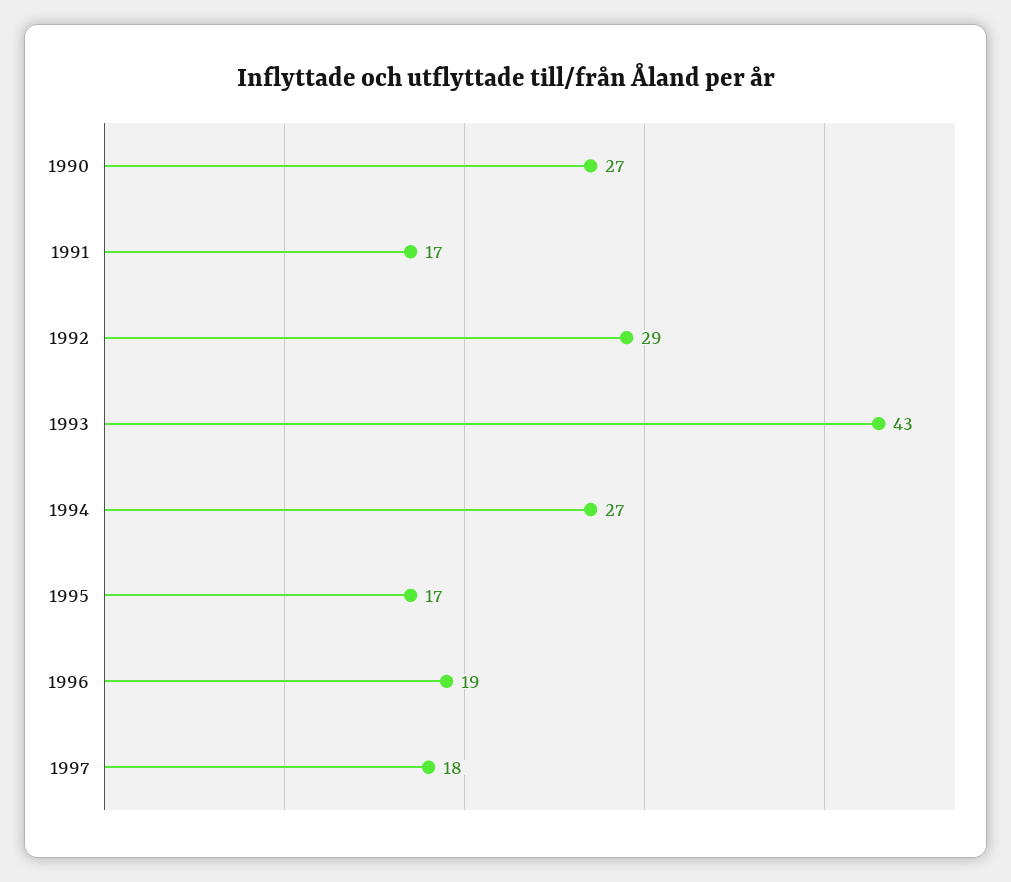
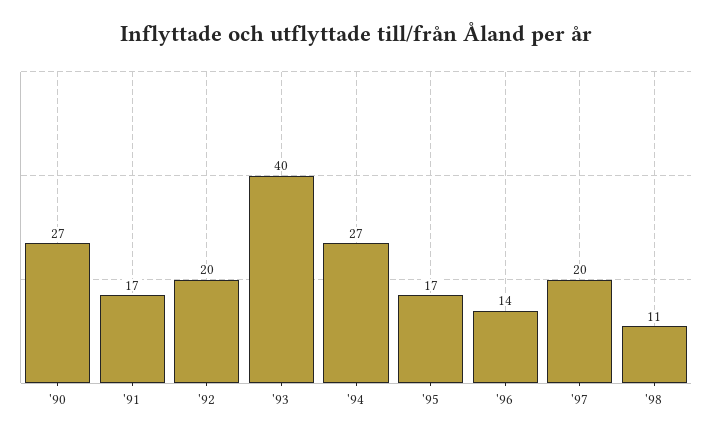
1992: 29 -> 20
1993: 43 -> 40
1996: 19 -> 14
1997: 18 -> 20
'98: none -> 11

